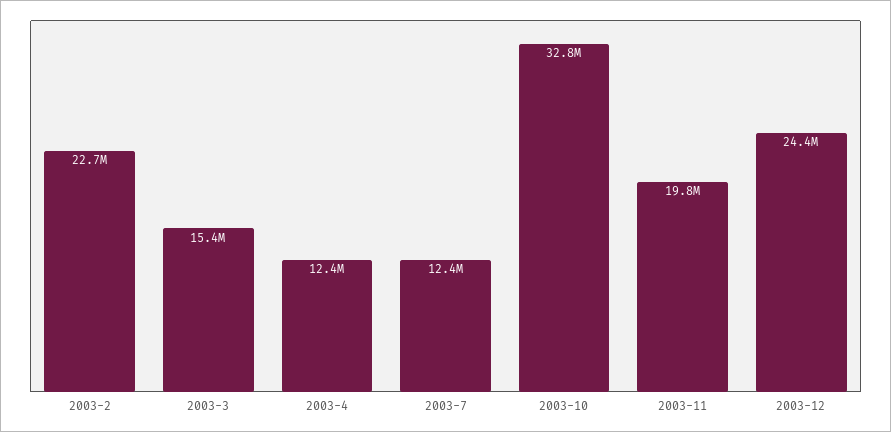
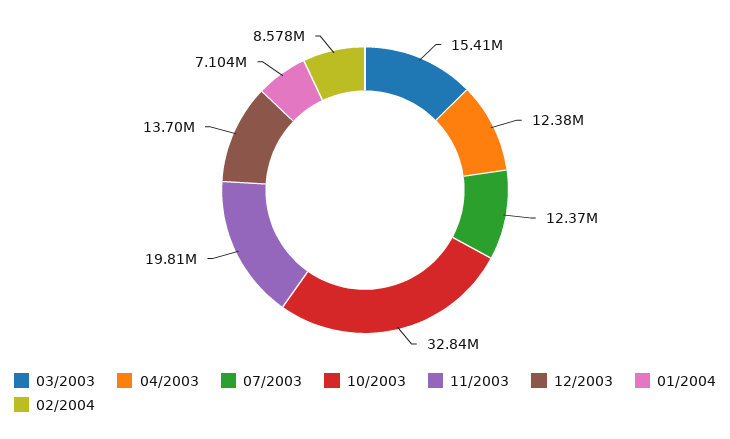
2003-2: 22700000 -> none
2003-12: 24400000 -> 13700000
01/2004: none -> 7104000
02/2004: none -> 8578000

